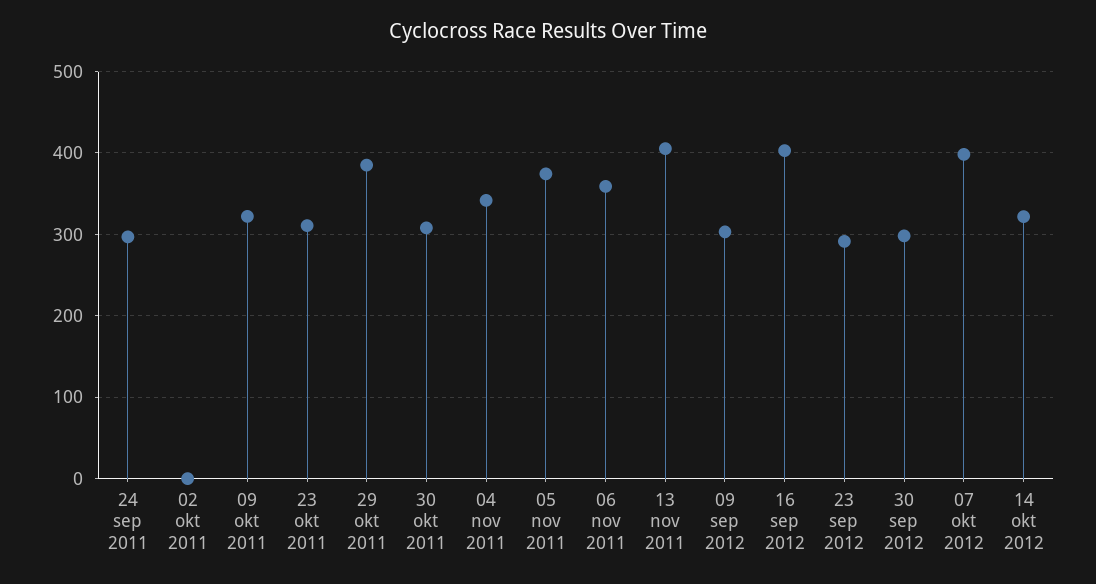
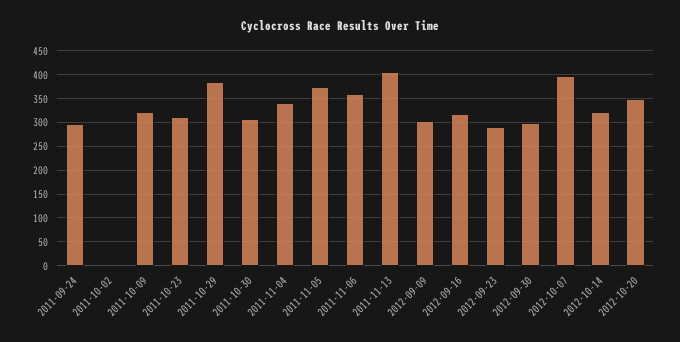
16 sep 2012: 400 -> 325
2012-10-20: none -> 350

